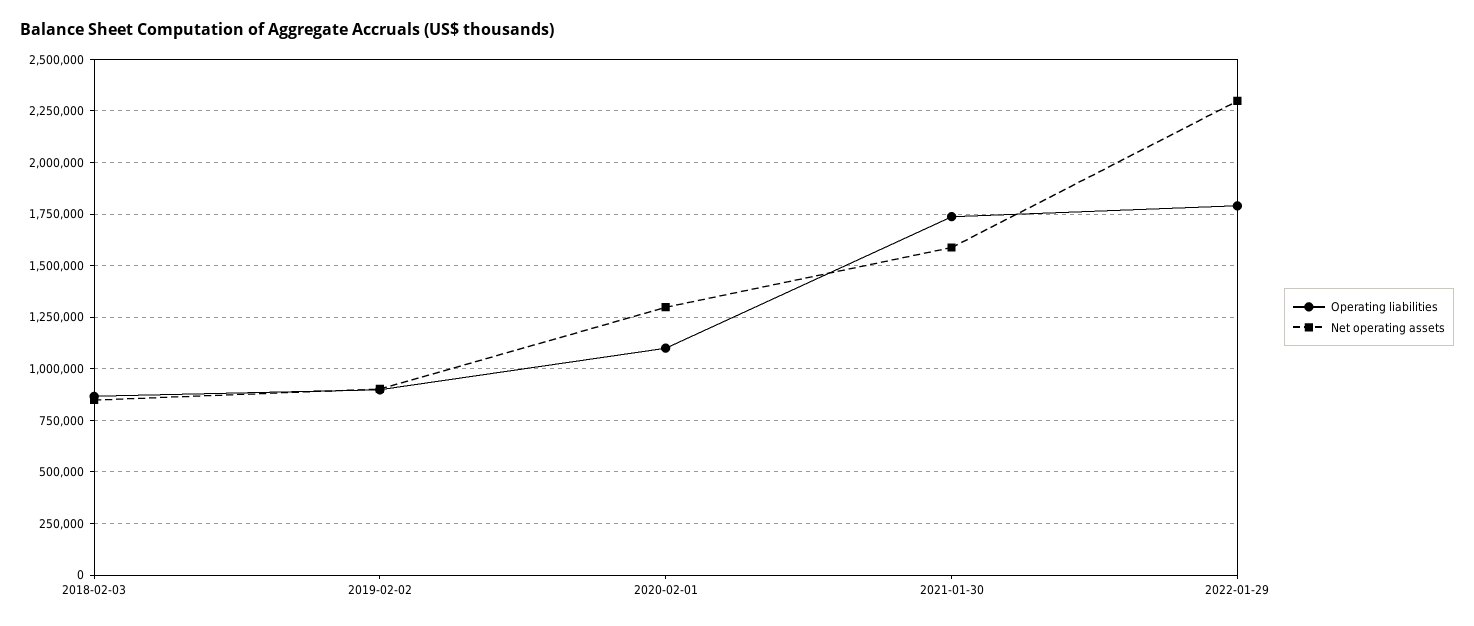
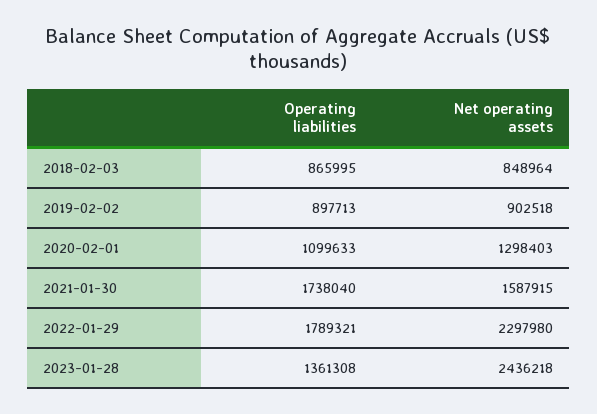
Operating liabilities, 2023-01-28: none -> 1361308
Net operating assets, 2023-01-28: none -> 2436218

